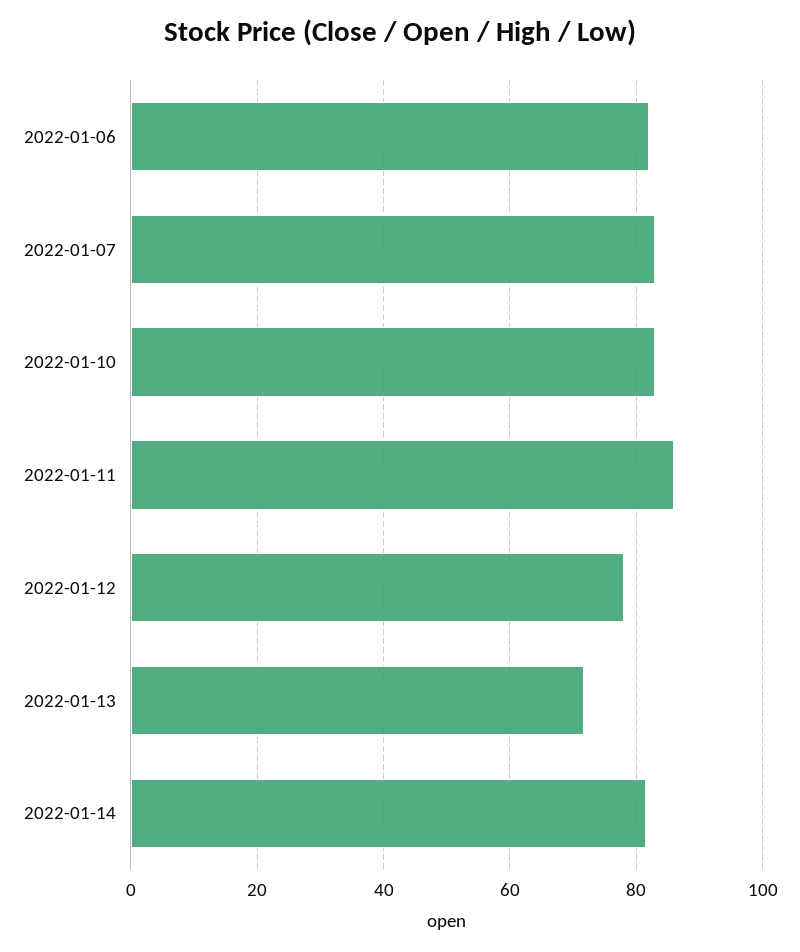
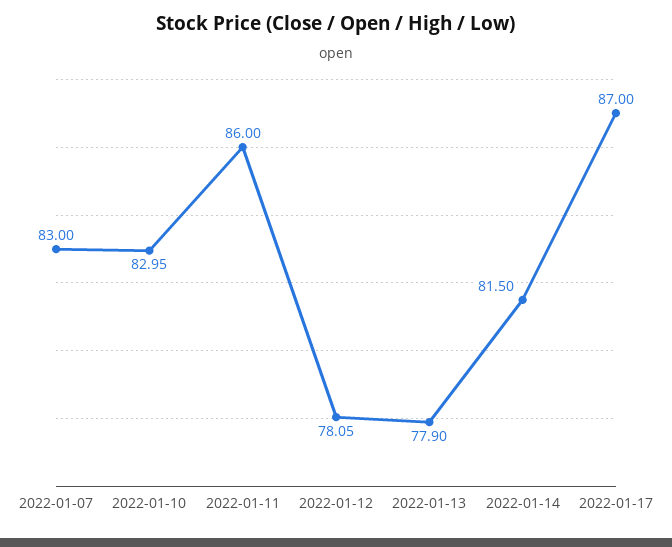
2022-01-06: 82 -> none
2022-01-13: 72 -> 77.9
2022-01-17: none -> 87

